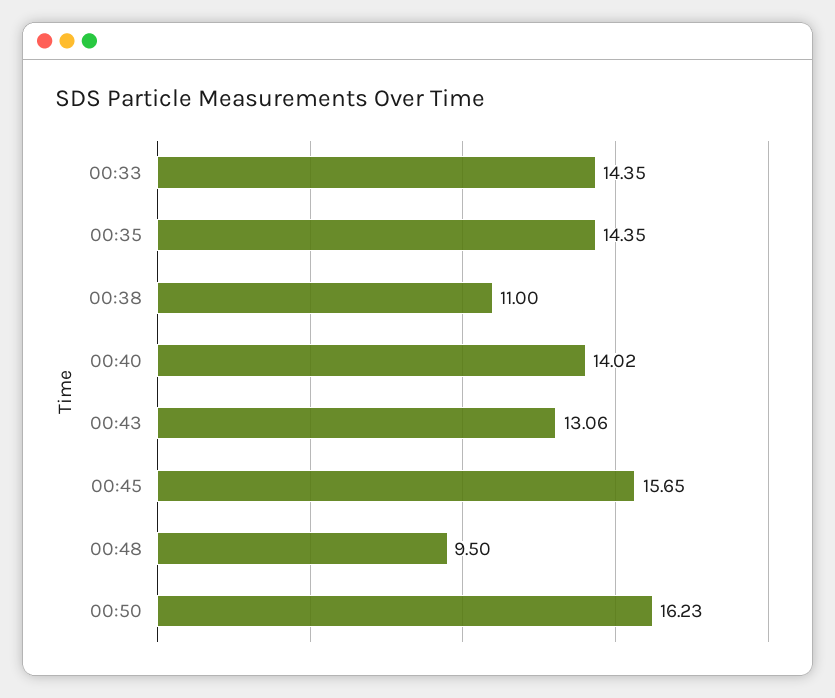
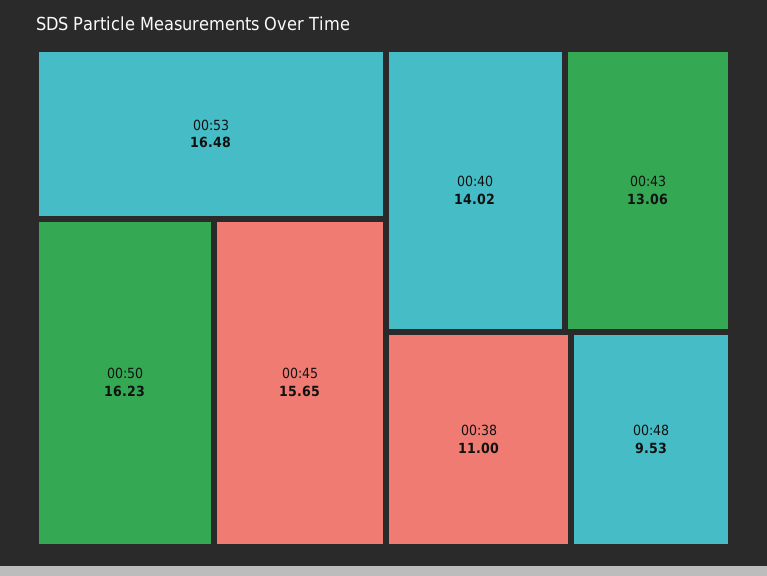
00:33: 14.35 -> none
00:35: 14.35 -> none
00:48: 9.5 -> 9.53
00:53: none -> 16.48

